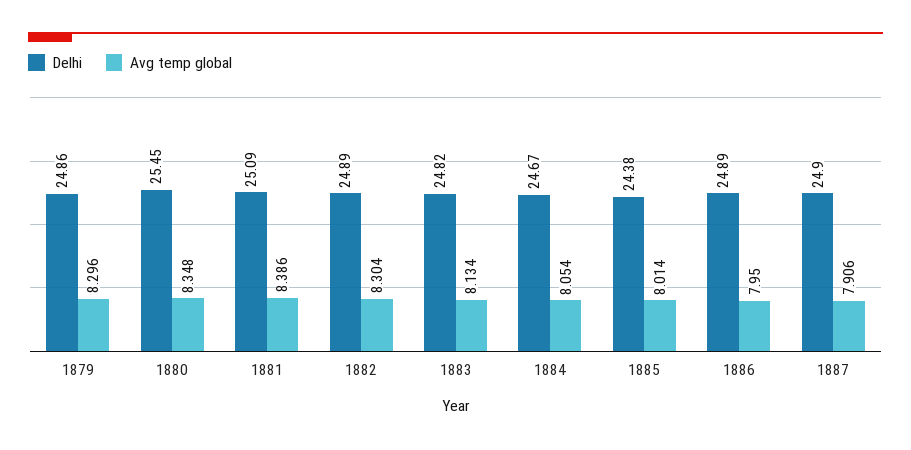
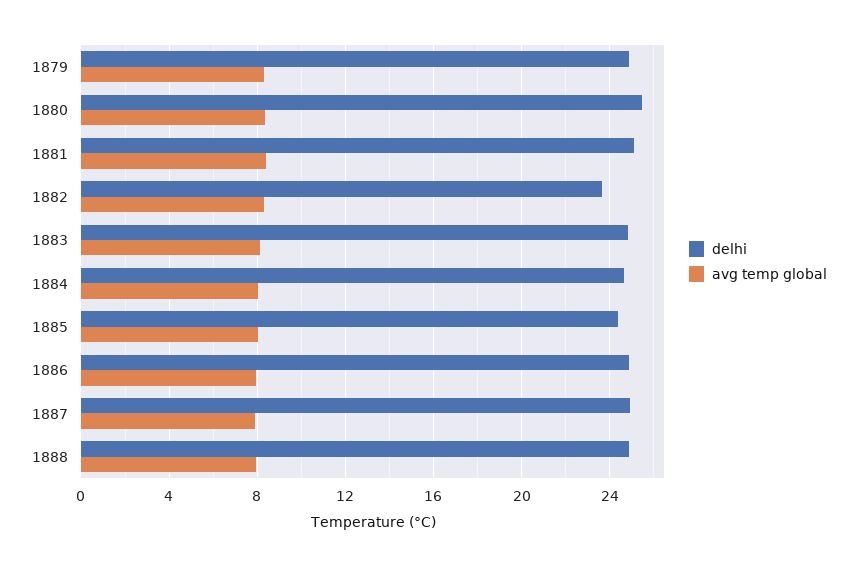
Delhi, 1882: 24.89 -> 23.5
Delhi, 1888: none -> 25
Avg temp global, 1888: none -> 8

